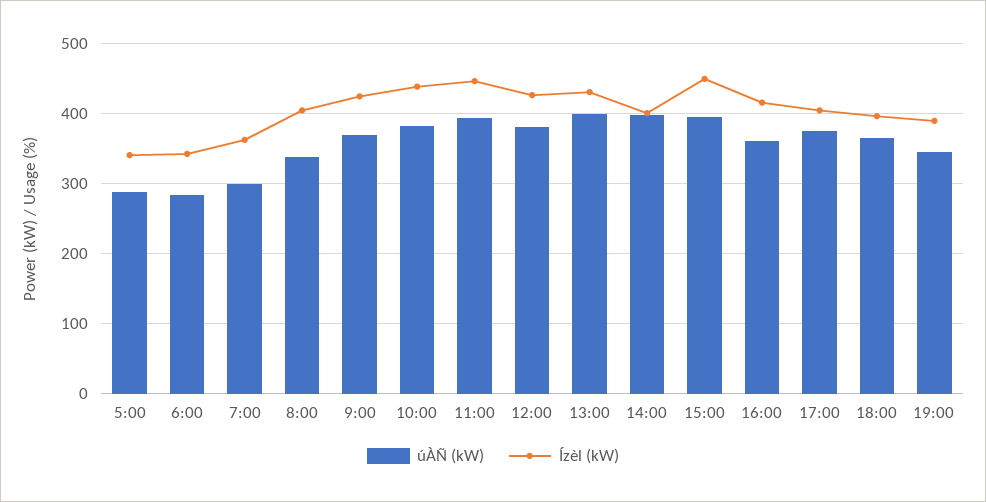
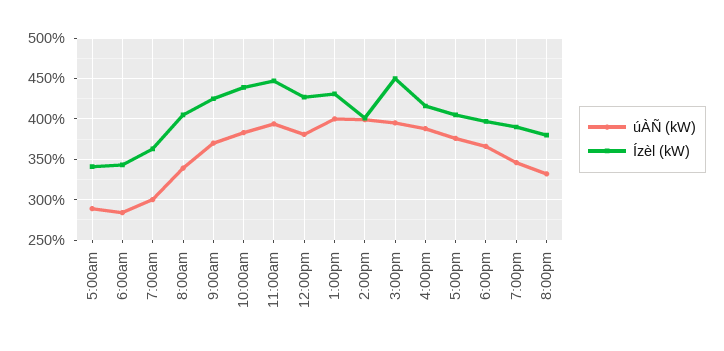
úÀÑ (kW), 16:00: 360 -> 390
úÀÑ (kW), 8:00pm: none -> 330
Ízèl (kW), 8:00pm: none -> 380

